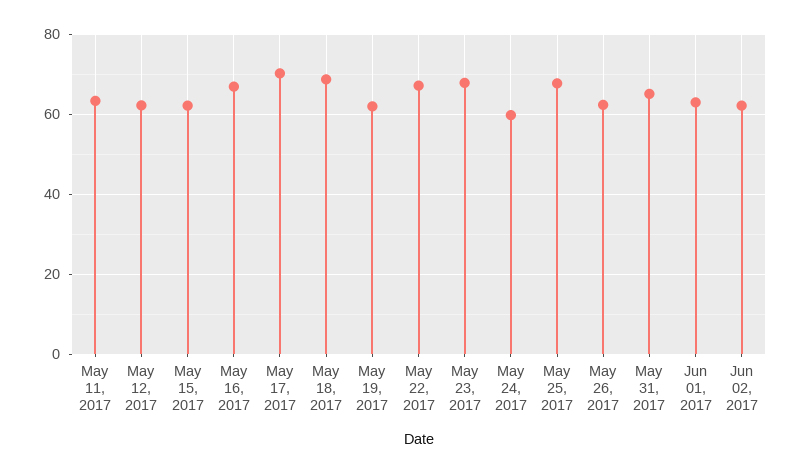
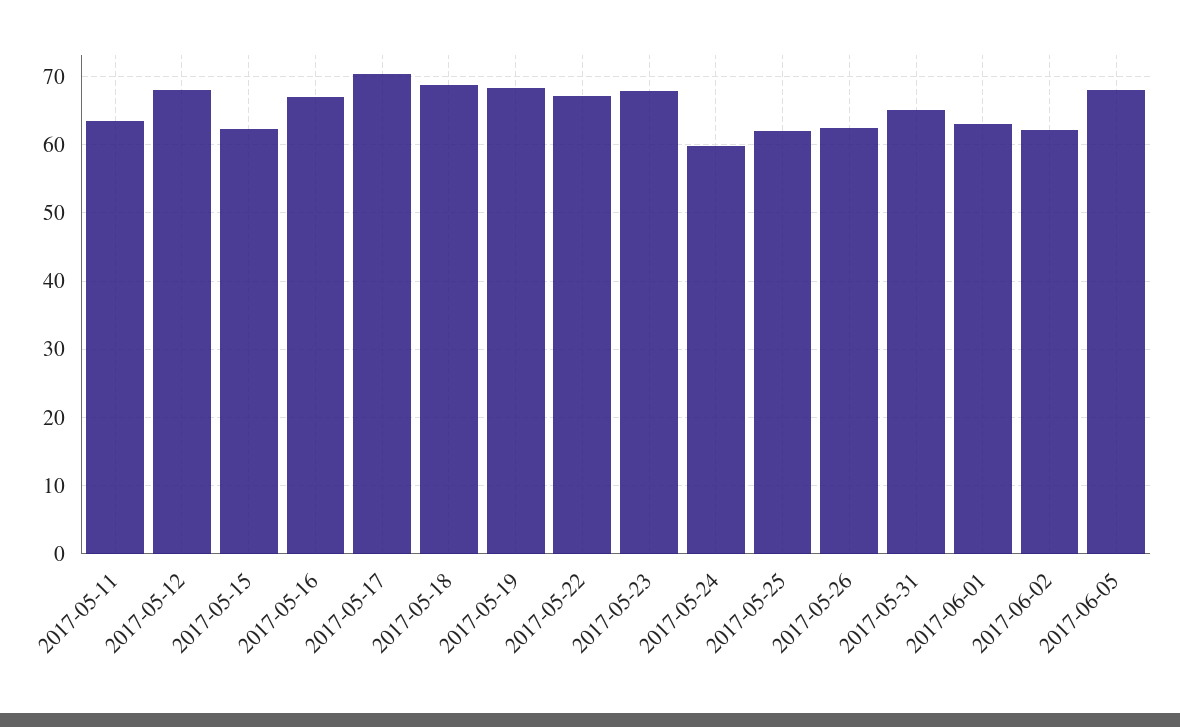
May 12, 2017: 62 -> 68
May 19, 2017: 62 -> 68
May 25, 2017: 68 -> 62
2017-06-05: none -> 68

